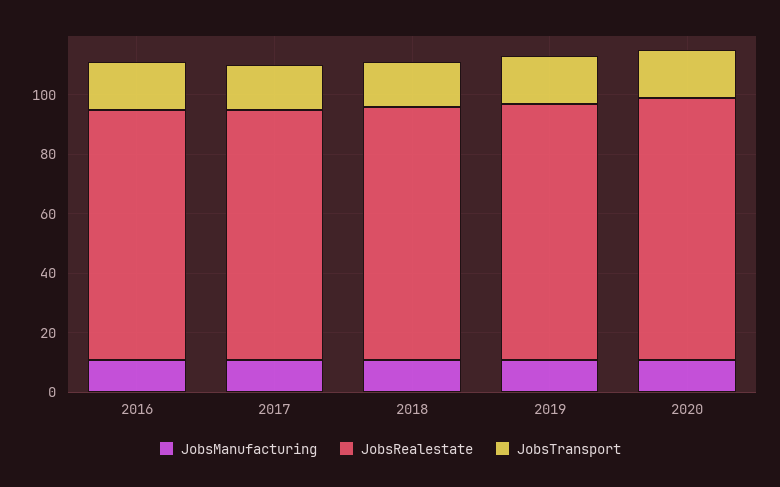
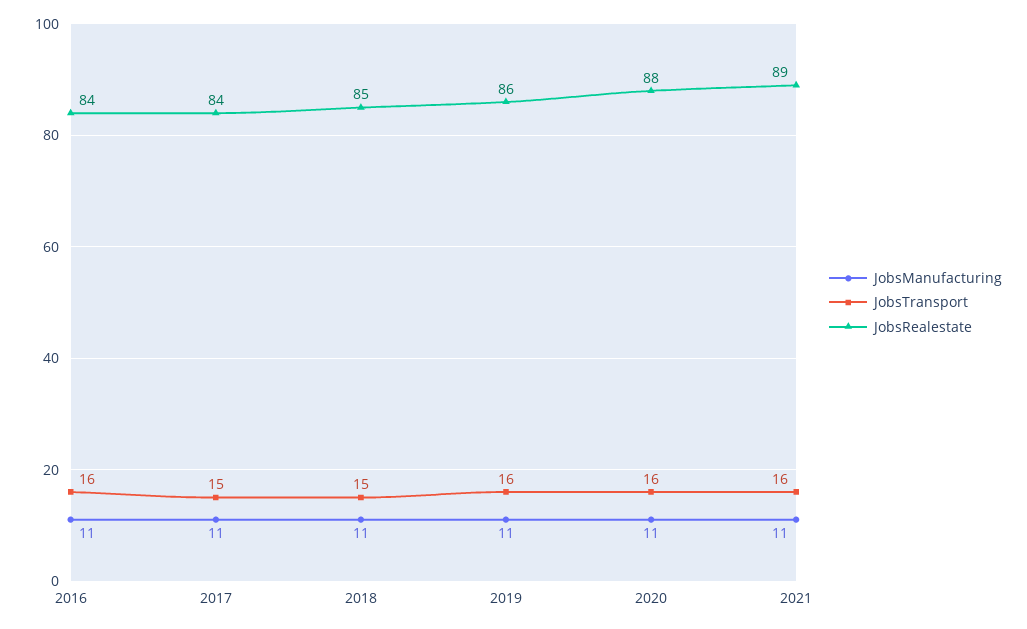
JobsManufacturing, 2021: none -> 11
JobsTransport, 2021: none -> 16
JobsRealestate, 2021: none -> 89

